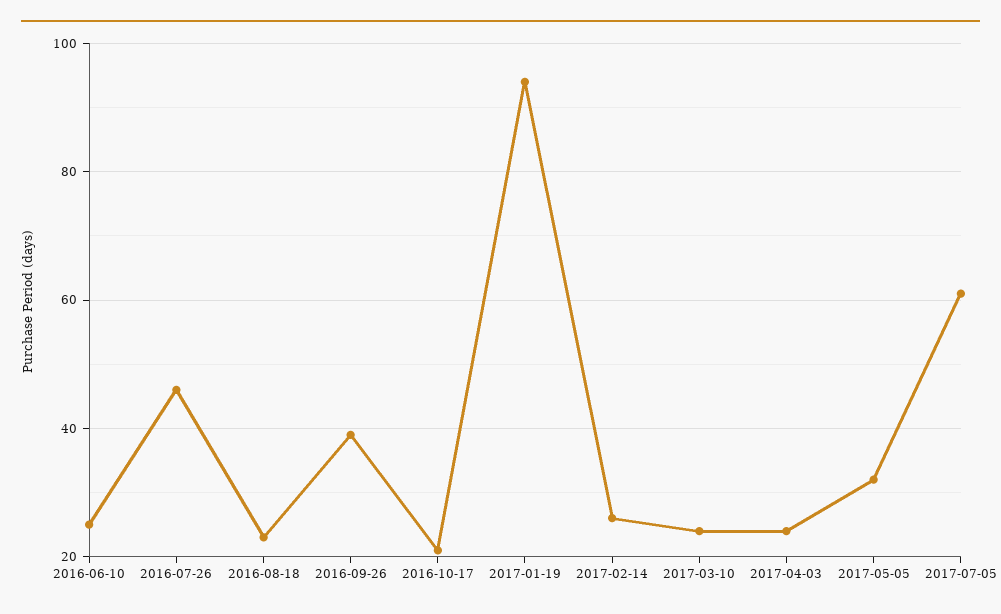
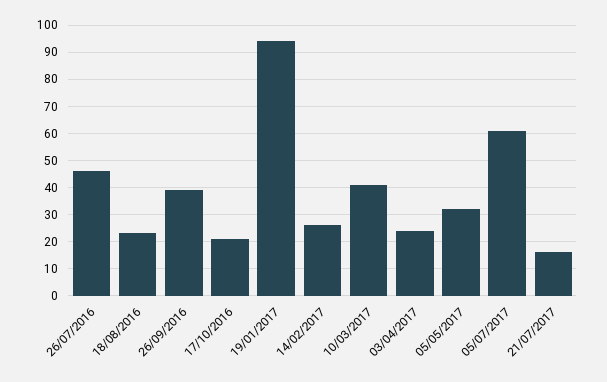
2016-06-10: 25 -> none
2017-03-10: 25 -> 40
21/07/2017: none -> 15

